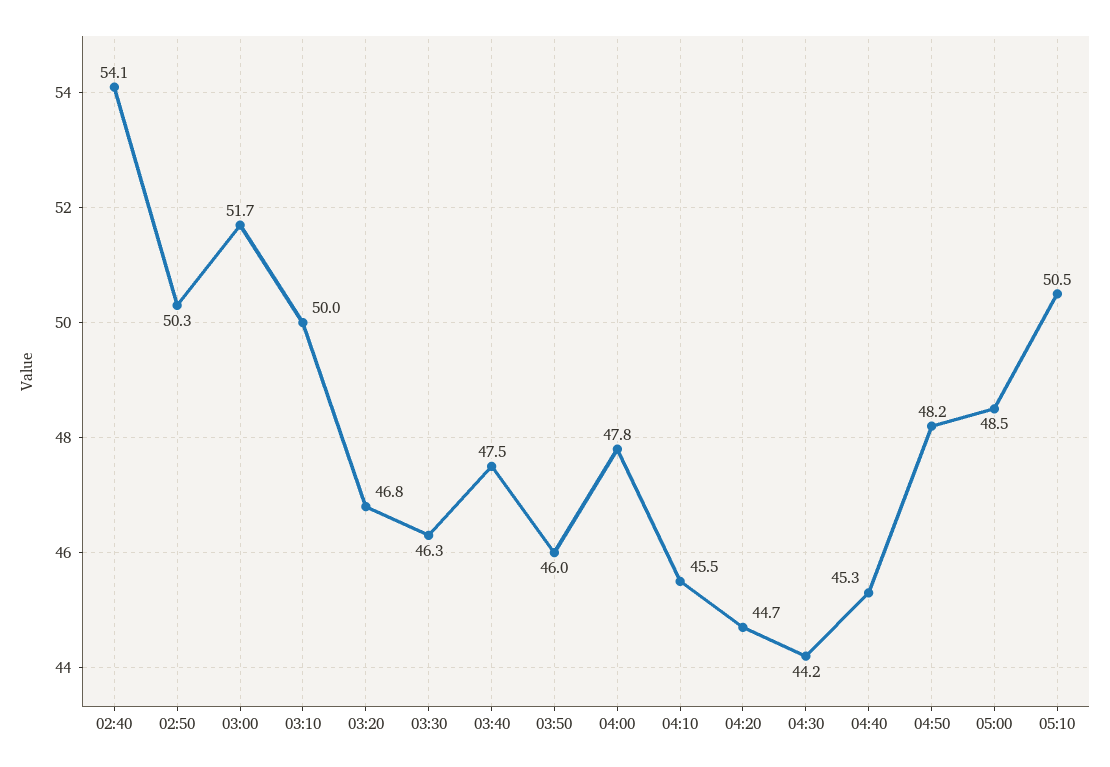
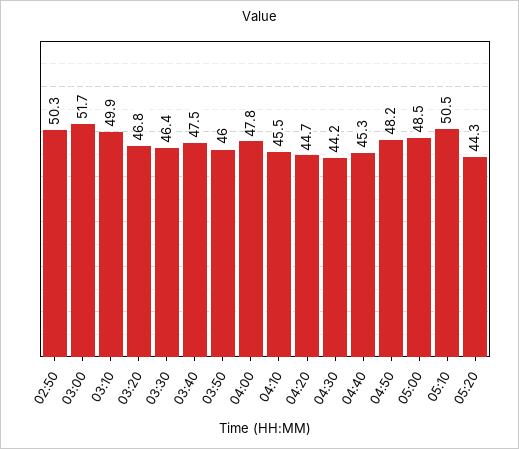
02:40: 54.1 -> none
03:10: 50 -> 49.9
03:30: 46.3 -> 46.4
05:20: none -> 44.3

